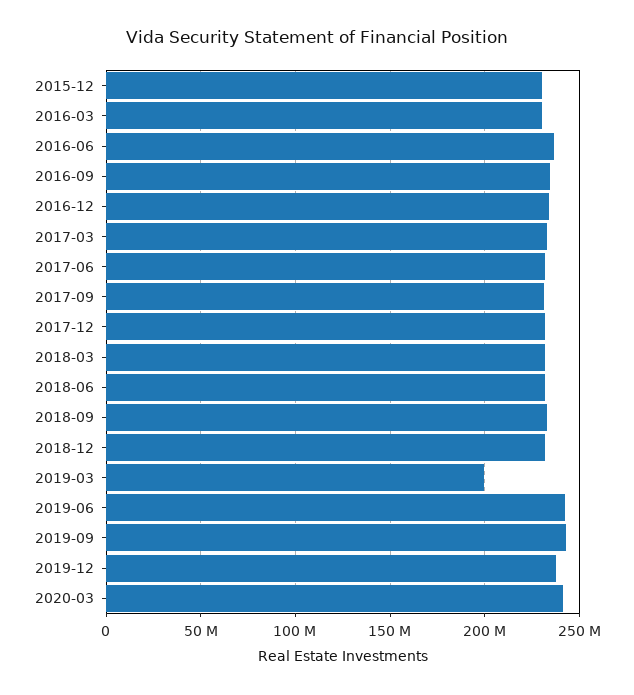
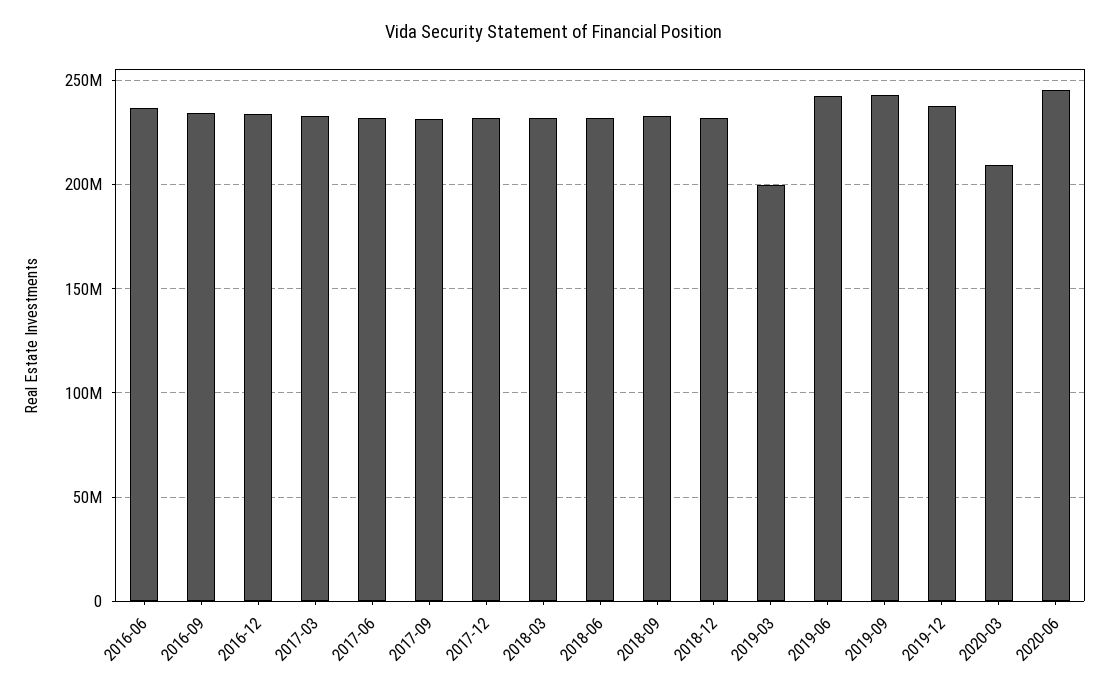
2015-12: 230000000 -> none
2016-03: 230000000 -> none
2020-03: 240000000 -> 210000000
2020-06: none -> 245000000

